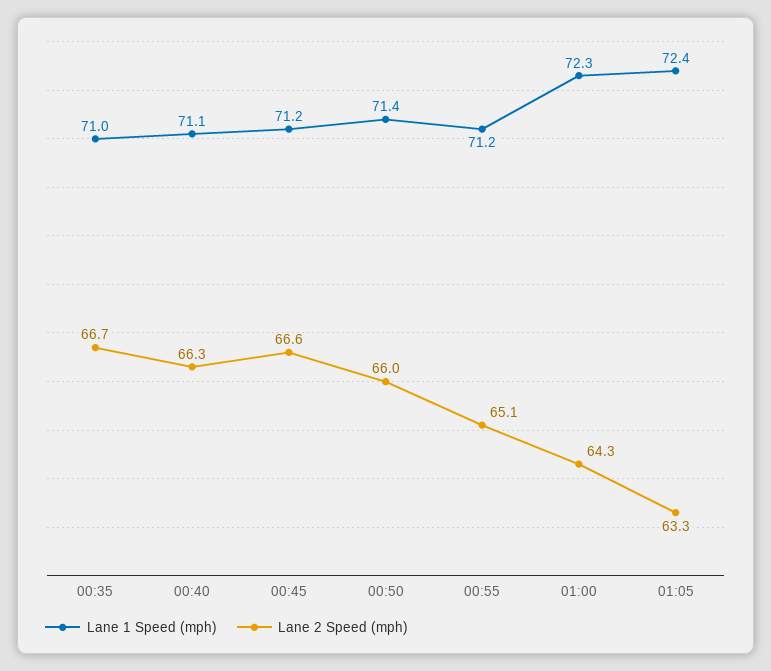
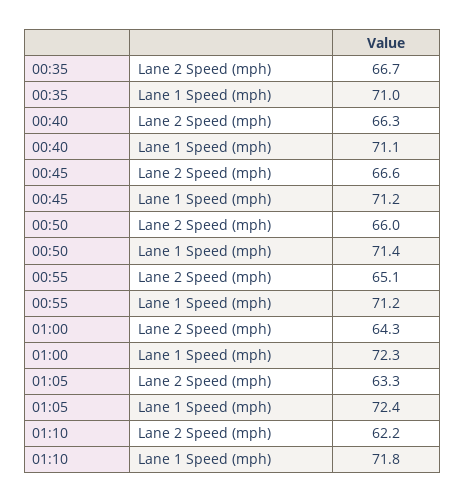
Lane 2 Speed (mph), 01:10: none -> 62.2
Lane 1 Speed (mph), 01:10: none -> 71.8

